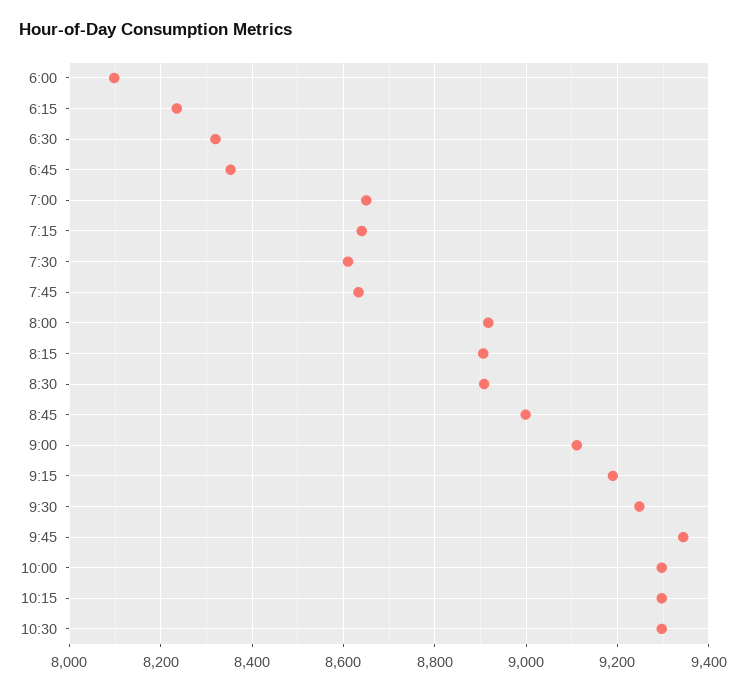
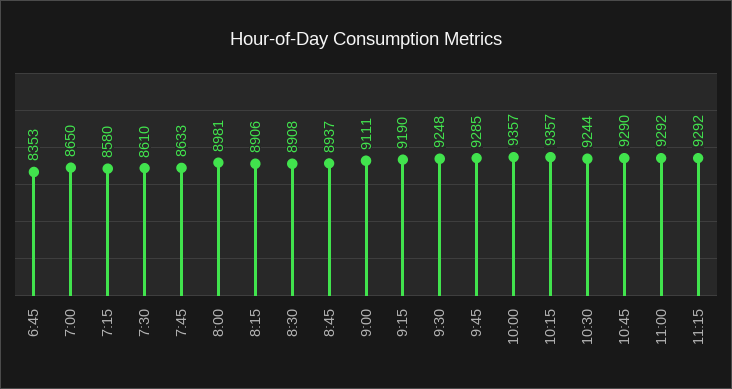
6:00: 8100 -> none
6:15: 8240 -> none
6:30: 8320 -> none
7:15: 8640 -> 8580
8:00: 8920 -> 8981
8:45: 9000 -> 8937
9:45: 9340 -> 9285
10:00: 9300 -> 9357
10:15: 9300 -> 9357
10:30: 9300 -> 9244
10:45: none -> 9290
11:00: none -> 9292
11:15: none -> 9292

